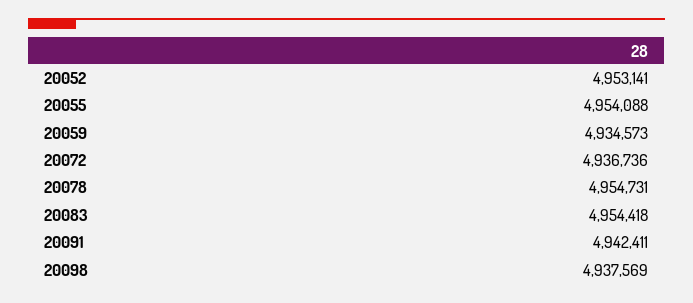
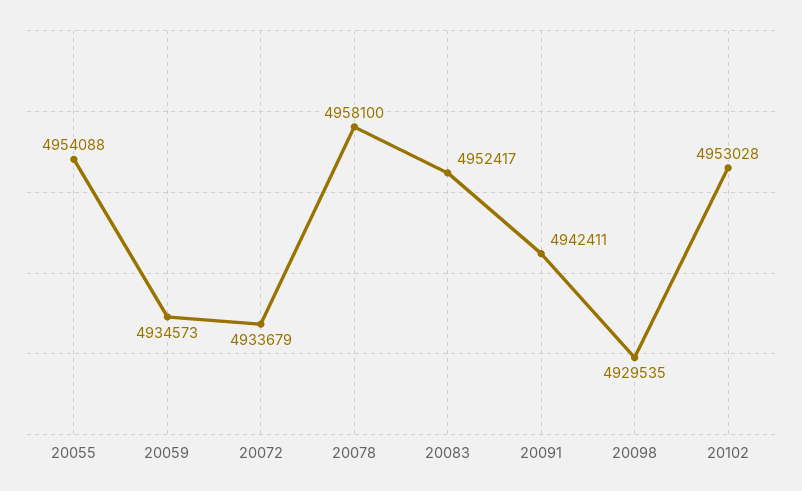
20052: 4953141 -> none
20072: 4936736 -> 4933679
20078: 4954731 -> 4958100
20083: 4954418 -> 4952417
20098: 4937569 -> 4929535
20102: none -> 4953028

